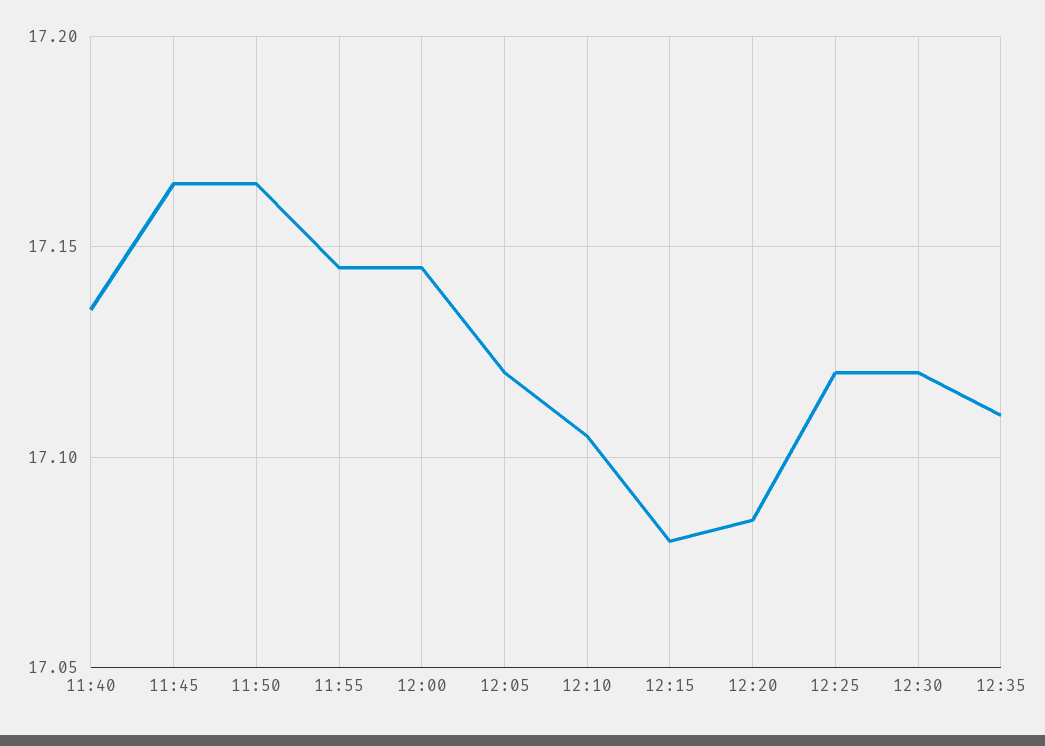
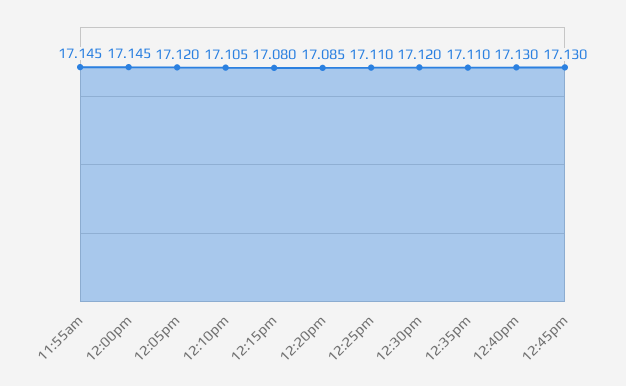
11:40: 17.135 -> none
11:45: 17.165 -> none
11:50: 17.165 -> none
12:25: 17.12 -> 17.11
12:40pm: none -> 17.13
12:45pm: none -> 17.13

